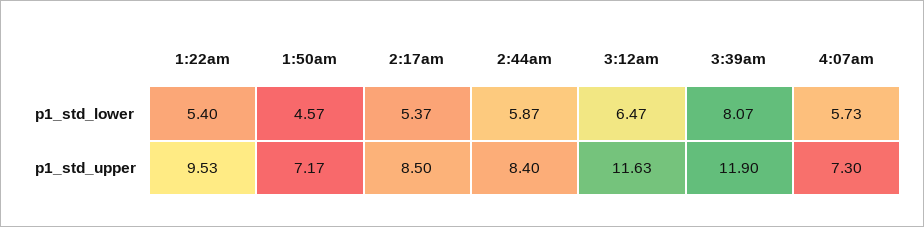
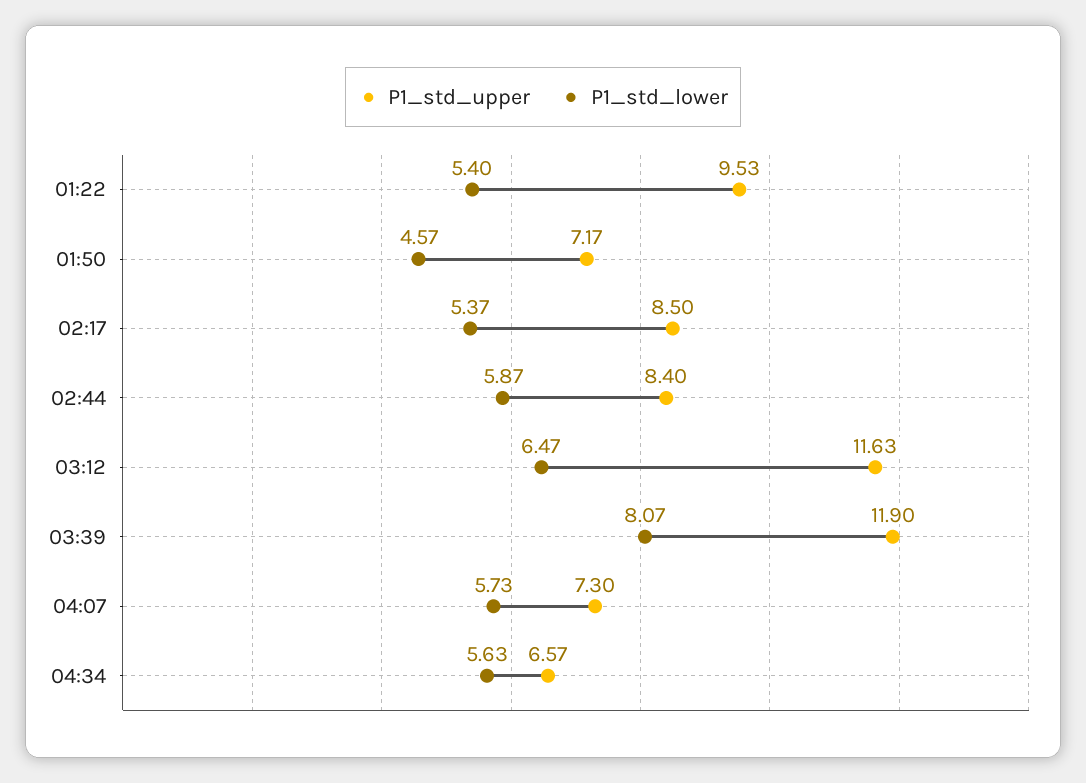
p1_std_upper, 04:34: none -> 6.57
p1_std_lower, 04:34: none -> 5.63

